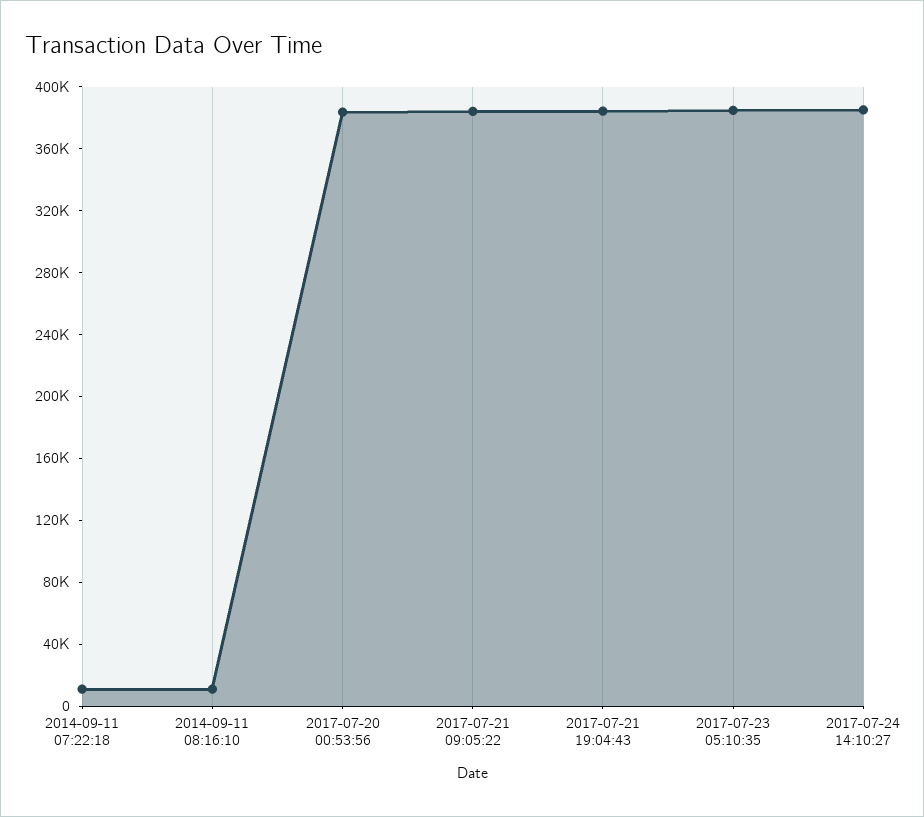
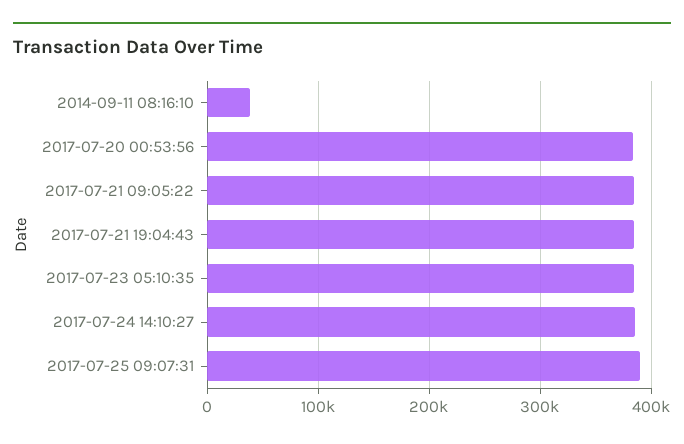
2014-09-11 07:22:18: 10000 -> none
2014-09-11 08:16:10: 10000 -> 40000
2017-07-25 09:07:31: none -> 390000

